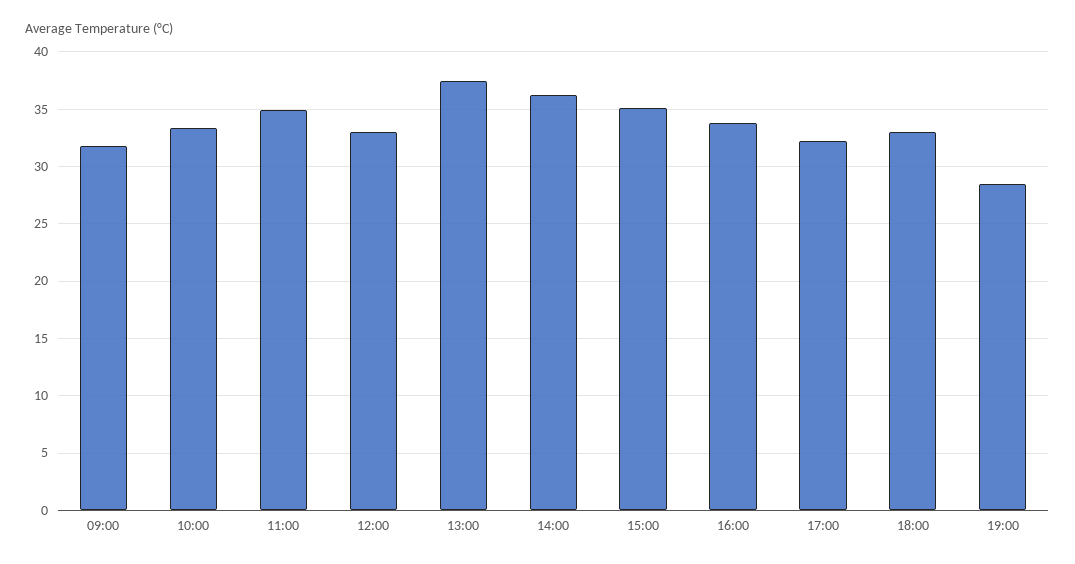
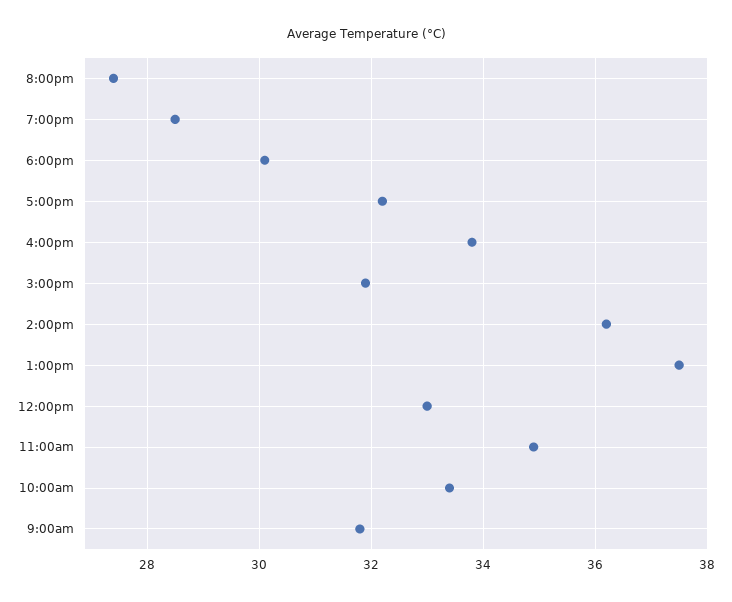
15:00: 35 -> 32
18:00: 33 -> 30
8:00pm: none -> 27.5

